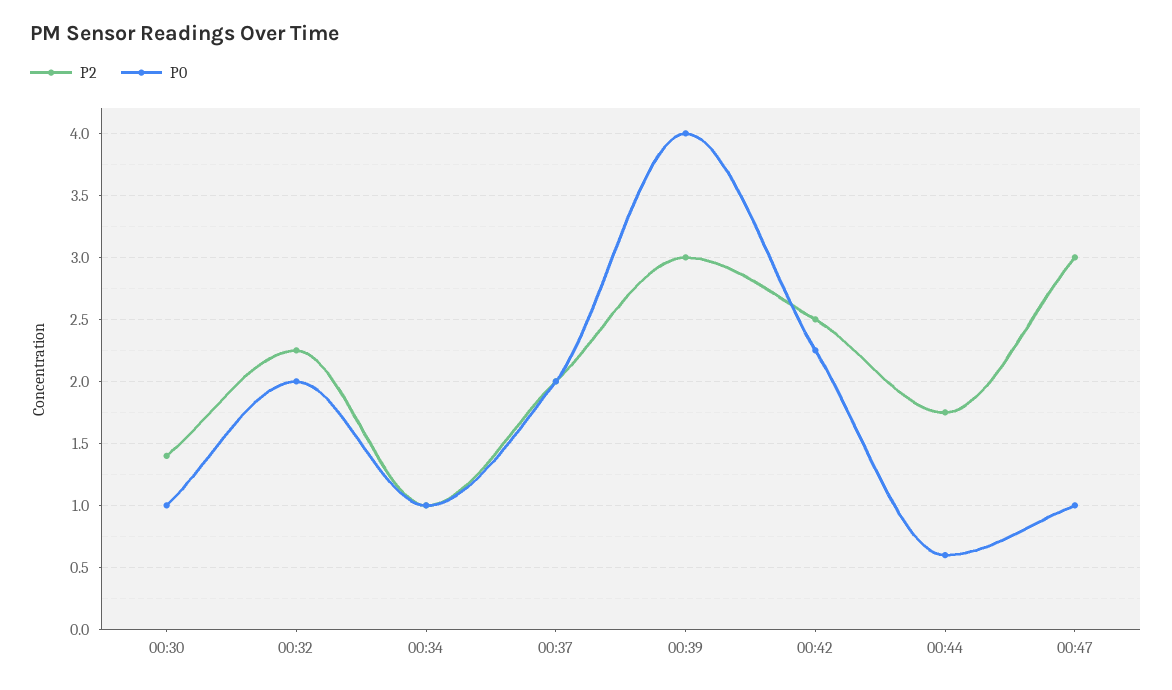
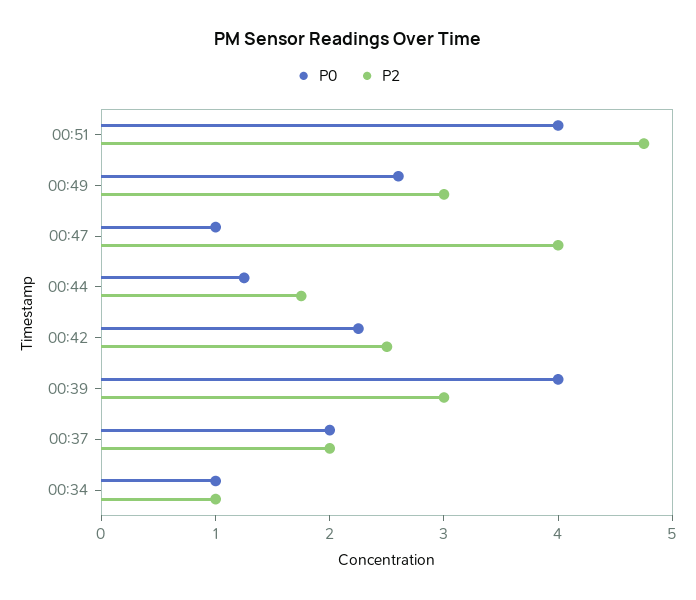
P2, 00:30: 1.4 -> none
P0, 00:30: 1 -> none
P2, 00:32: 2.25 -> none
P0, 00:32: 2 -> none
P0, 00:44: 0.6 -> 1.2
P2, 00:47: 3 -> 4
P0, 00:51: none -> 4
P2, 00:51: none -> 4.8
P0, 00:49: none -> 2.6
P2, 00:49: none -> 3

